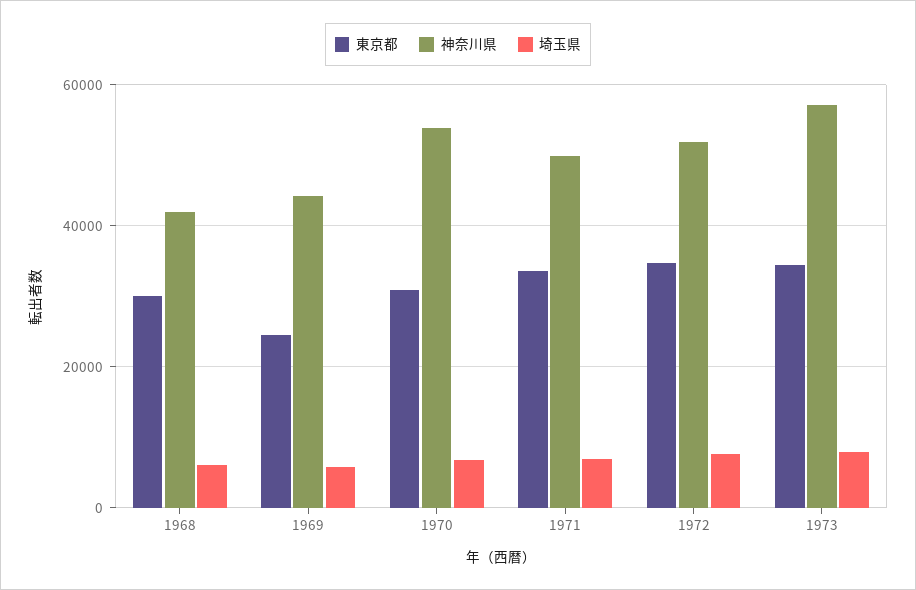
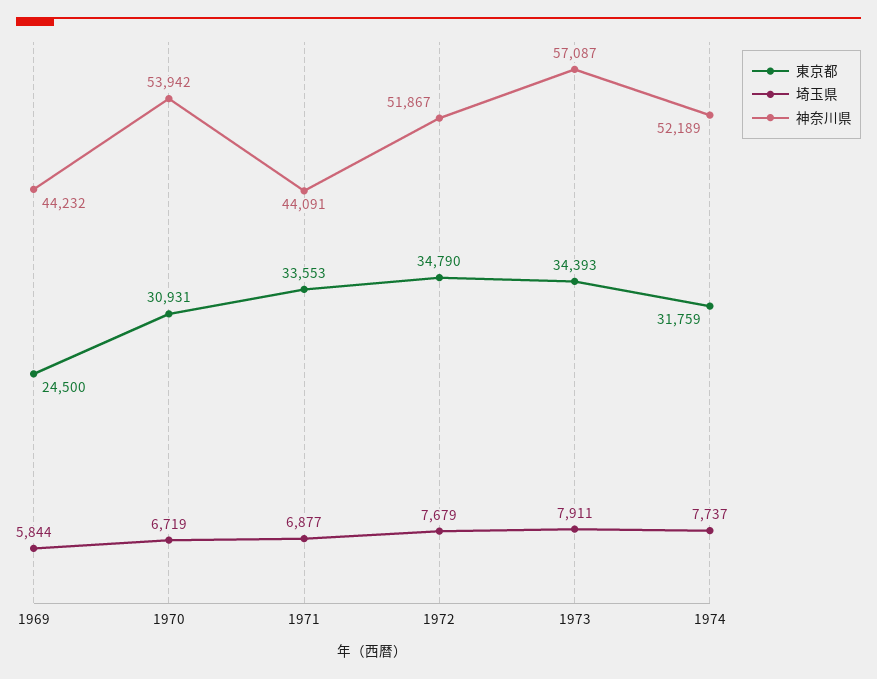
東京都, 1968: 30000 -> none
神奈川県, 1968: 42000 -> none
埼玉県, 1968: 6000 -> none
神奈川県, 1971: 50000 -> 44091
東京都, 1974: none -> 31759
埼玉県, 1974: none -> 7737
神奈川県, 1974: none -> 52189

